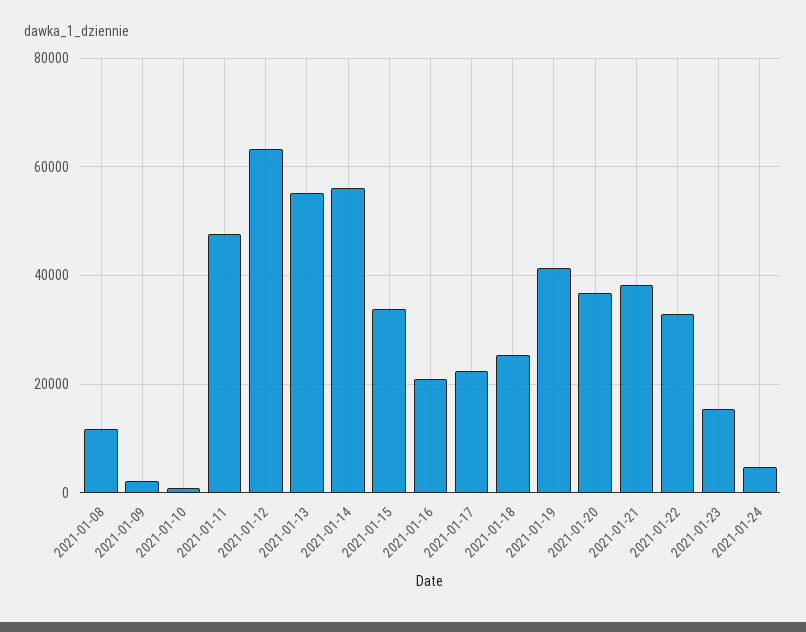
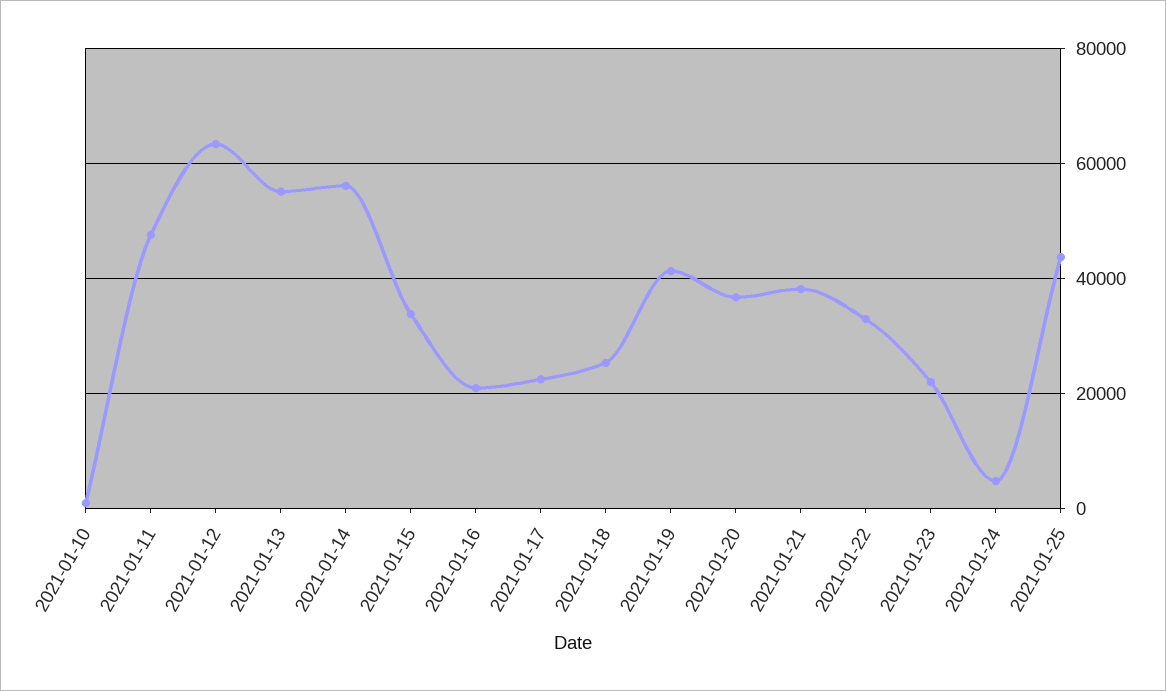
2021-01-08: 12000 -> none
2021-01-09: 2000 -> none
2021-01-23: 16000 -> 22000
2021-01-25: none -> 44000

